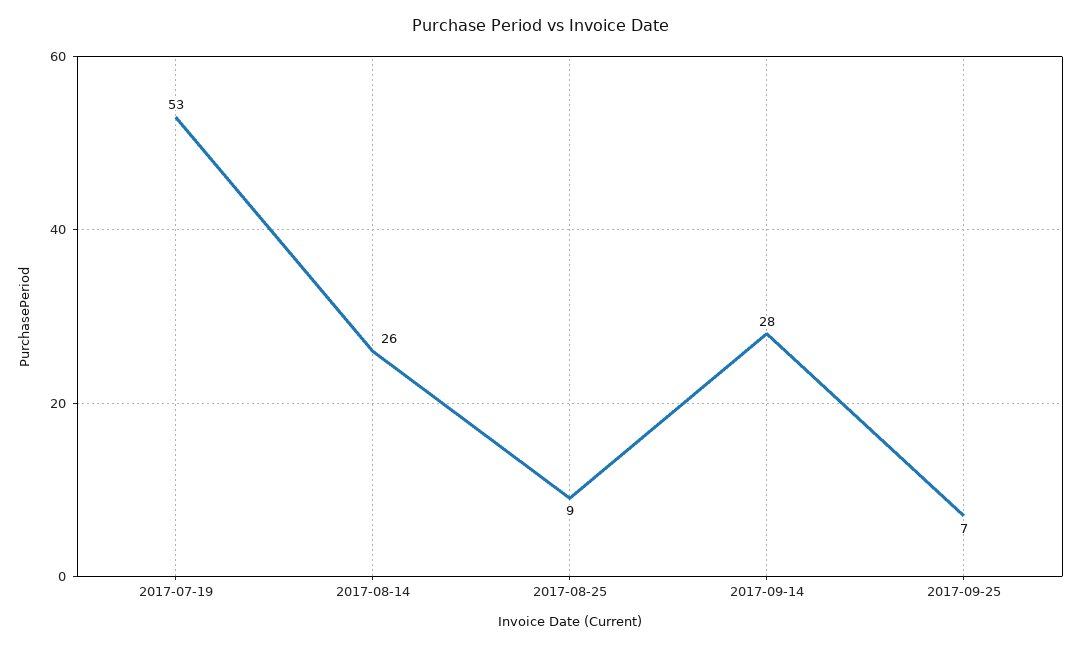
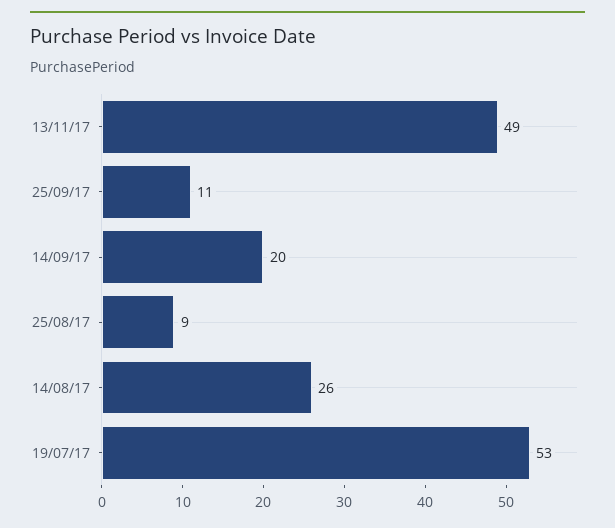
2017-09-14: 28 -> 20
2017-09-25: 7 -> 11
13/11/17: none -> 49

